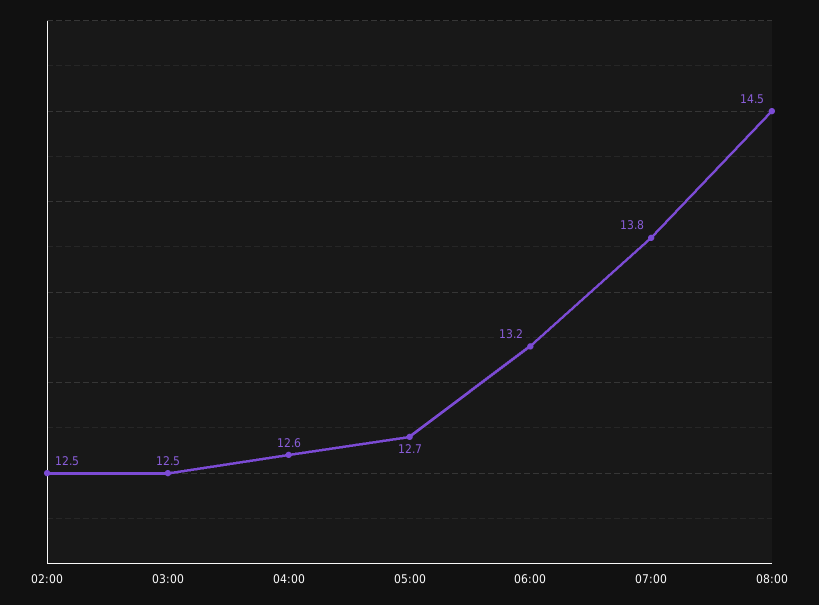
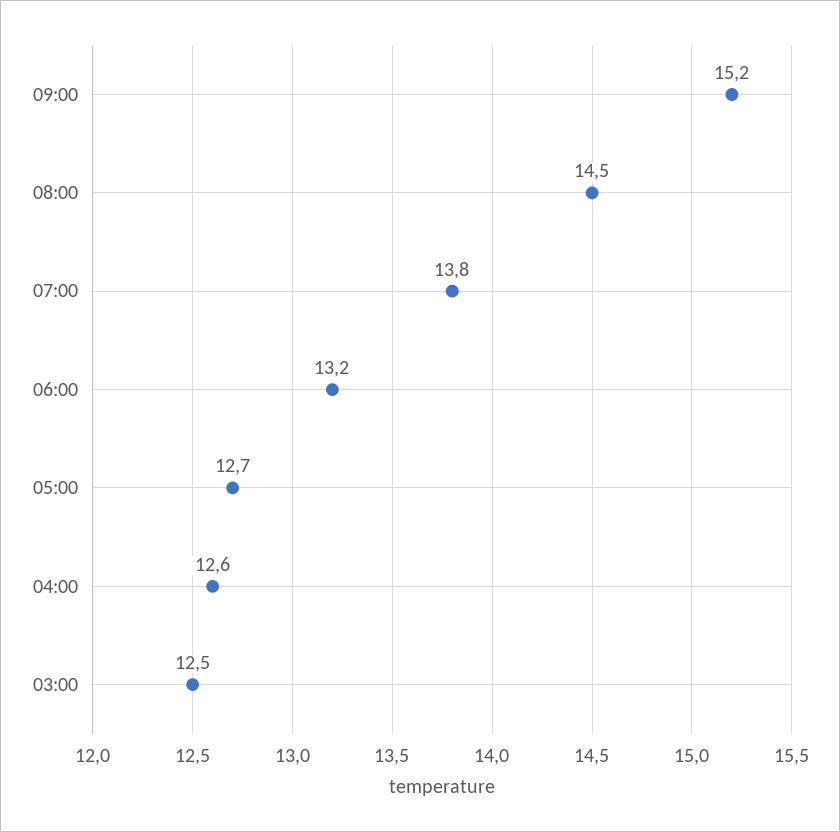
02:00: 12.5 -> none
09:00: none -> 15.2

